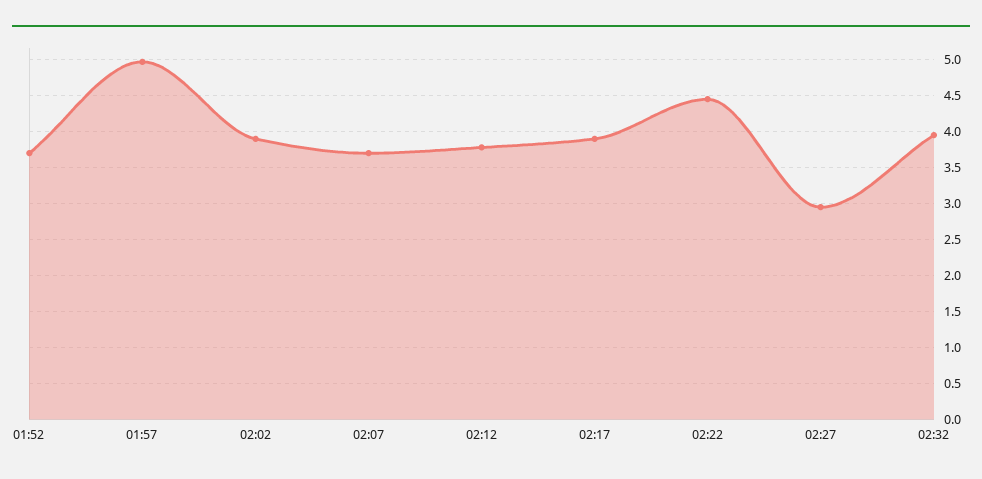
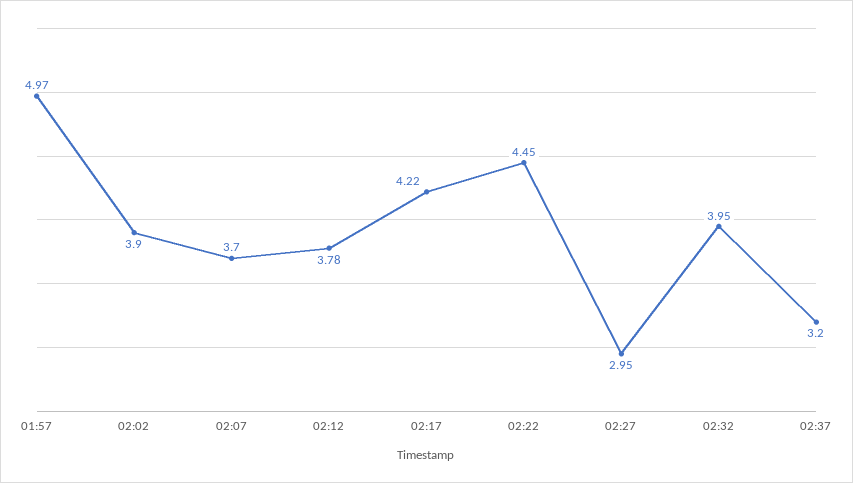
01:52: 3.7 -> none
02:17: 3.9 -> 4.22
02:37: none -> 3.2

